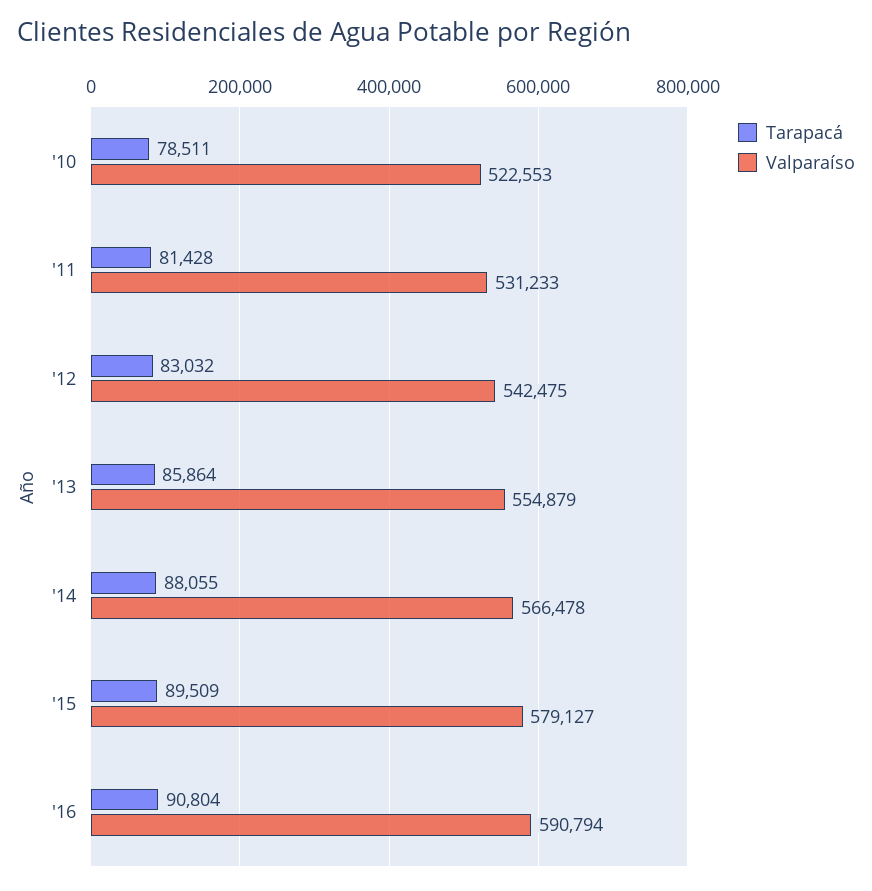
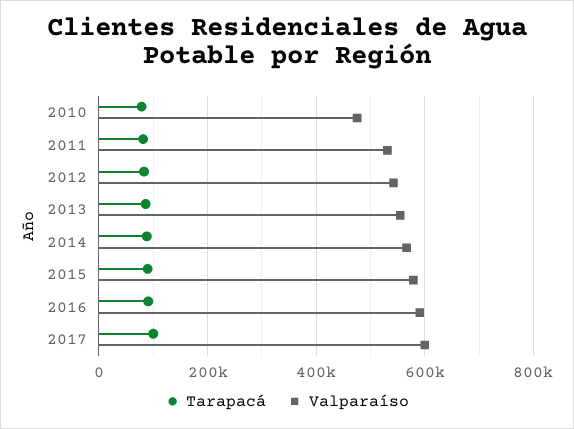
Valparaíso, '10: 522553 -> 480000
Tarapacá, 2017: none -> 100000
Valparaíso, 2017: none -> 600000

